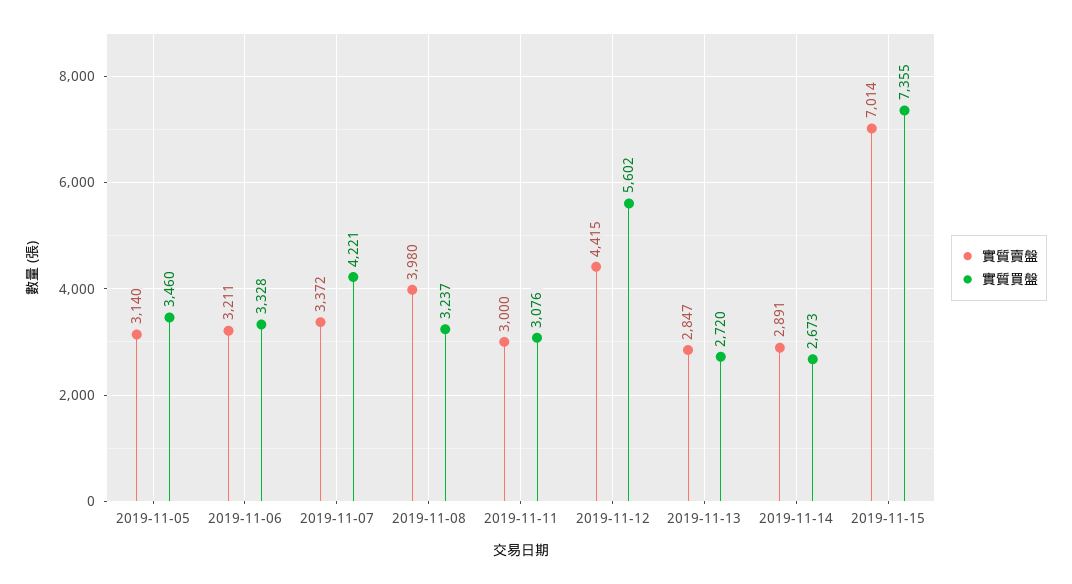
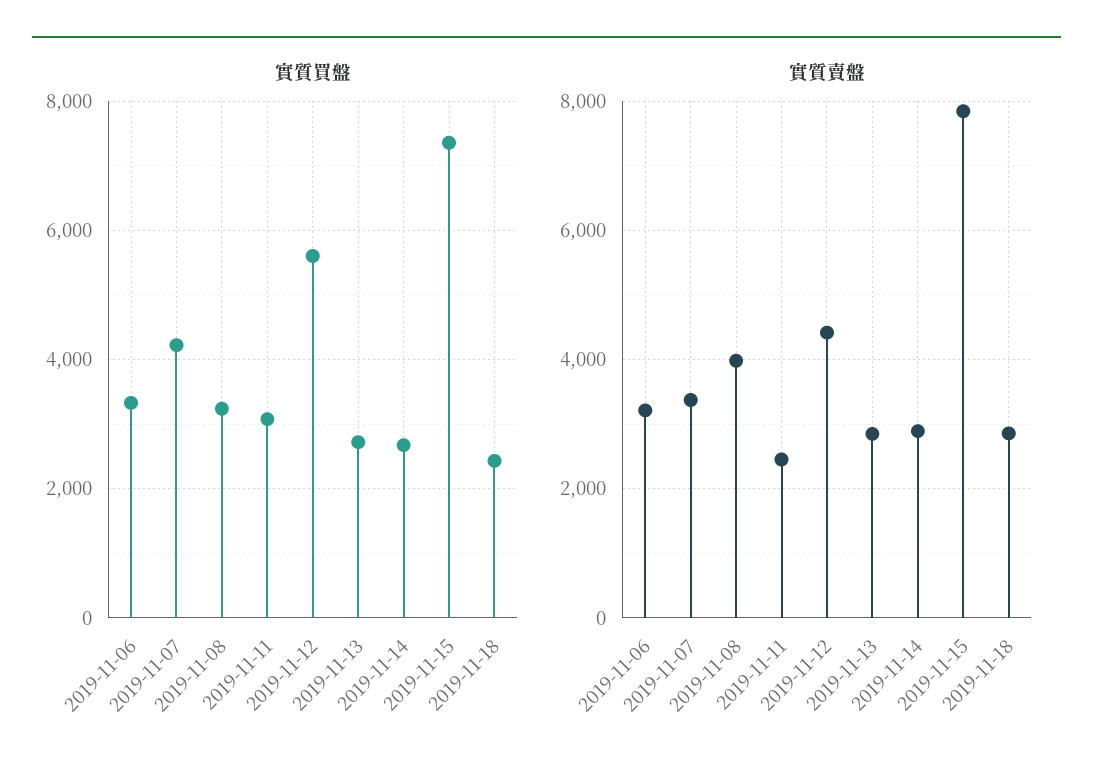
實質賣盤, 2019-11-05: 3140 -> none
實質買盤, 2019-11-05: 3460 -> none
實質賣盤, 2019-11-11: 3000 -> 2400
實質賣盤, 2019-11-15: 7014 -> 7800
實質買盤, 2019-11-18: none -> 2400
實質賣盤, 2019-11-18: none -> 2800

